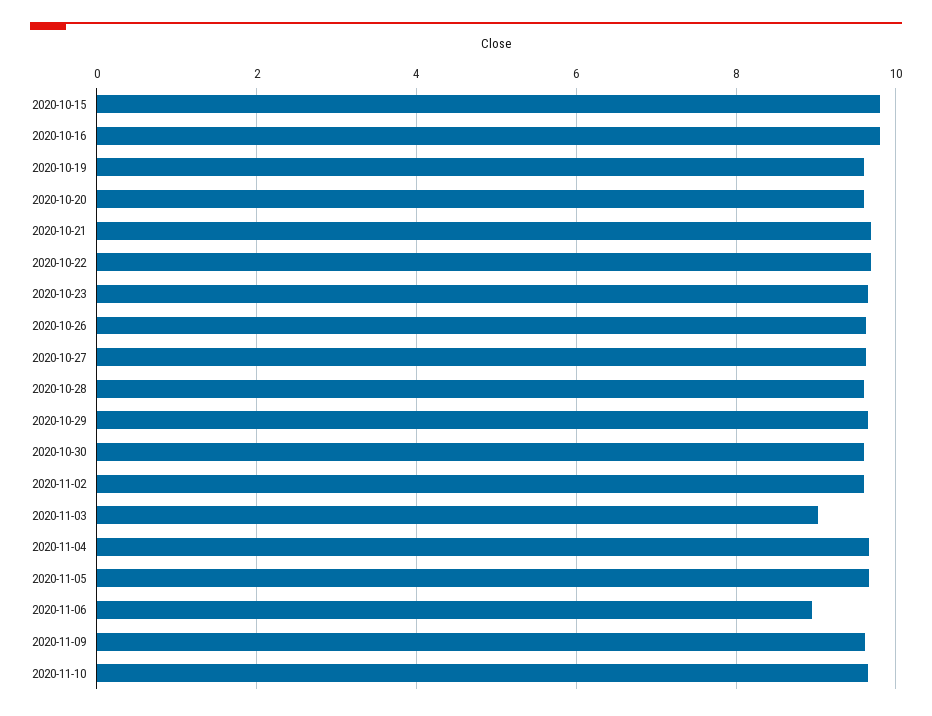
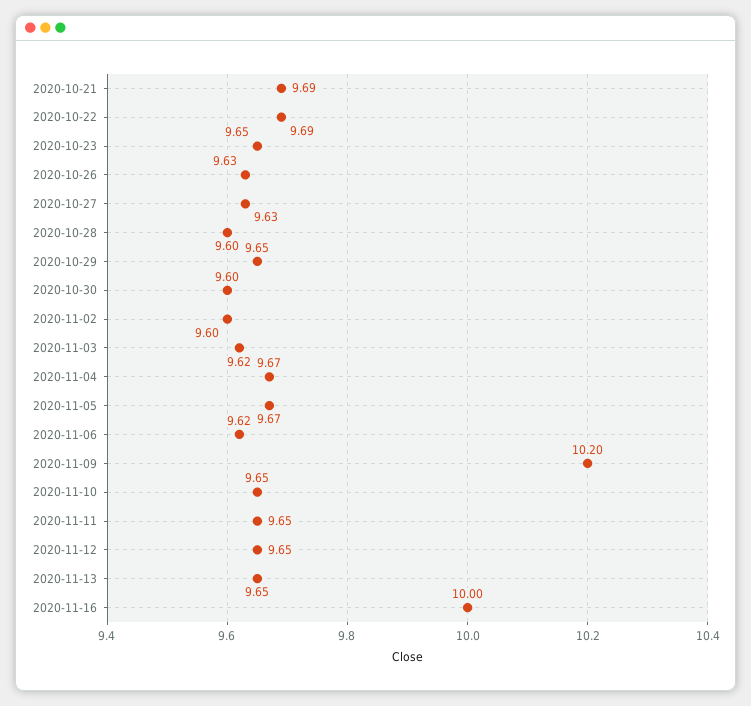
2020-10-15: 9.8 -> none
2020-10-16: 9.8 -> none
2020-10-19: 9.6 -> none
2020-10-20: 9.6 -> none
2020-11-03: 9 -> 9.62
2020-11-06: 9 -> 9.62
2020-11-09: 9.6 -> 10.2
2020-11-11: none -> 9.65
2020-11-12: none -> 9.65
2020-11-13: none -> 9.65
2020-11-16: none -> 10

